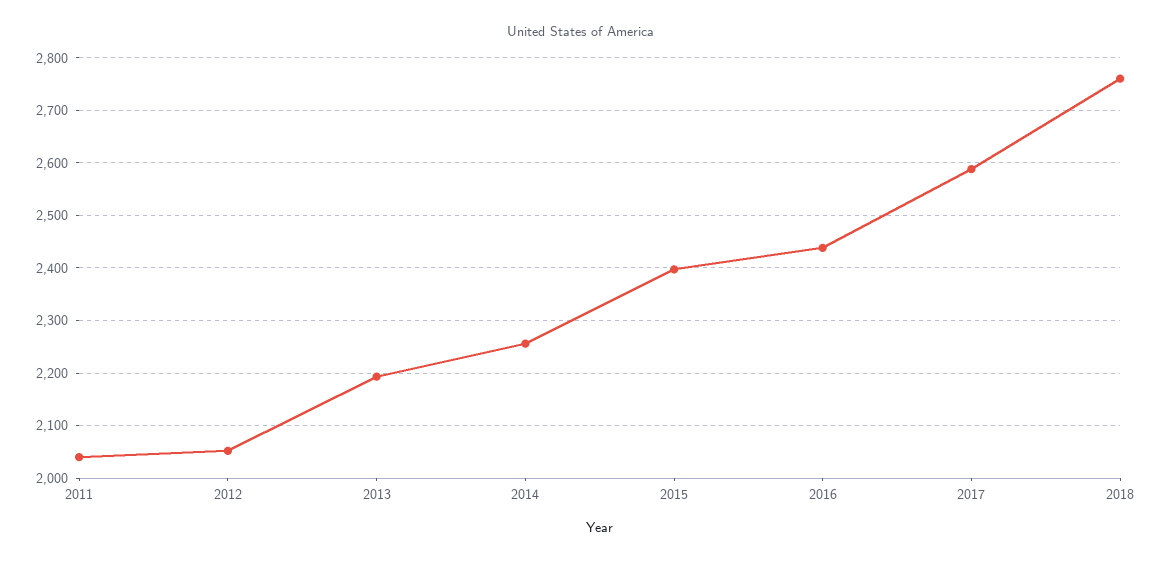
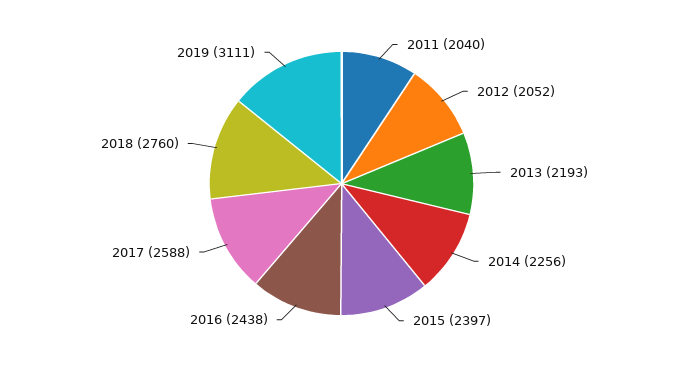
2019: none -> 3111

